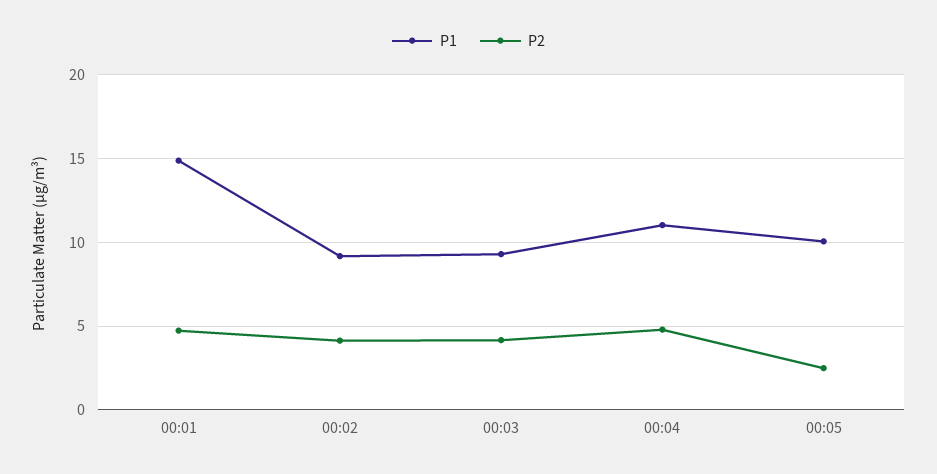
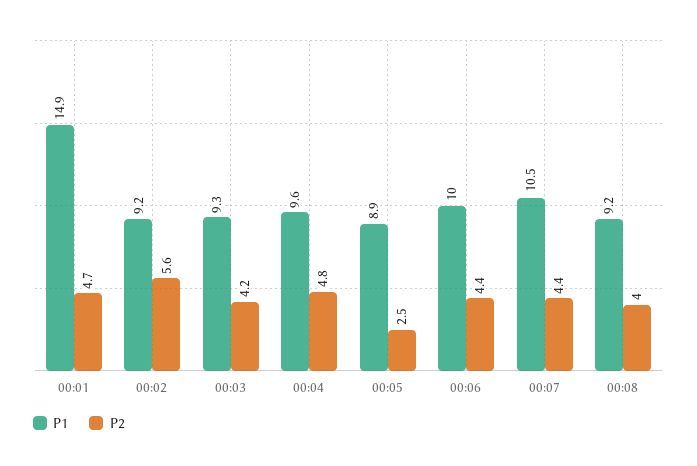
P2, 00:02: 4 -> 5.6
P1, 00:04: 11 -> 9.6
P1, 00:05: 10 -> 8.9
P1, 00:06: none -> 10
P2, 00:06: none -> 4.4
P1, 00:07: none -> 10.5
P2, 00:07: none -> 4.4
P1, 00:08: none -> 9.2
P2, 00:08: none -> 4

